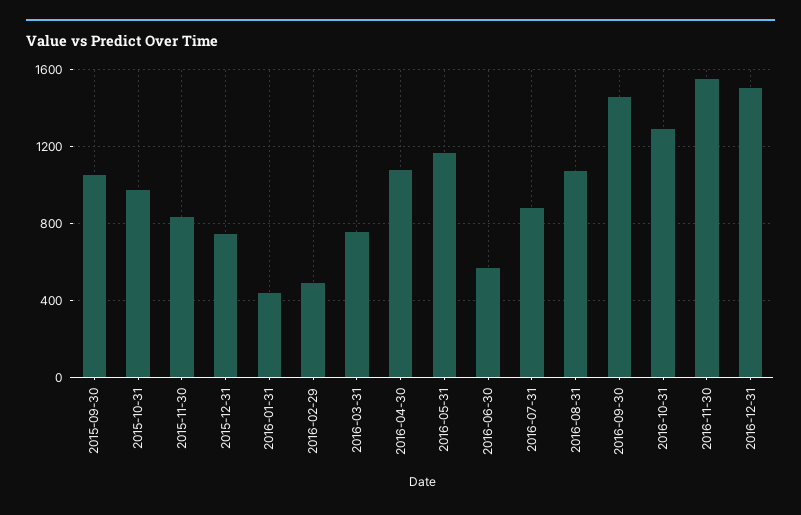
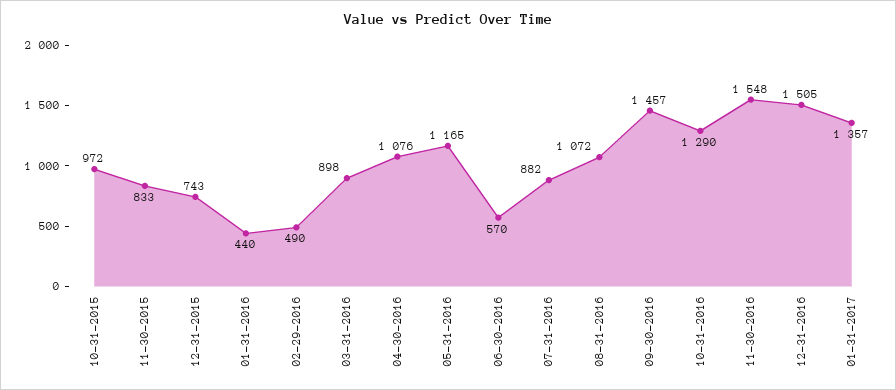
2015-09-30: 1050 -> none
2016-03-31: 750 -> 898
01-31-2017: none -> 1357

